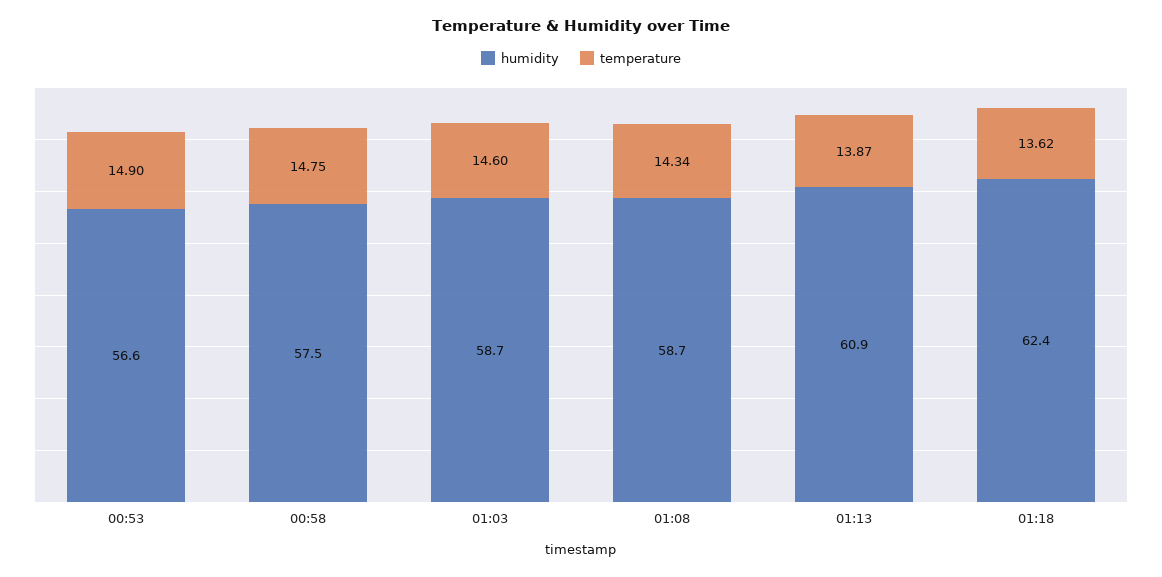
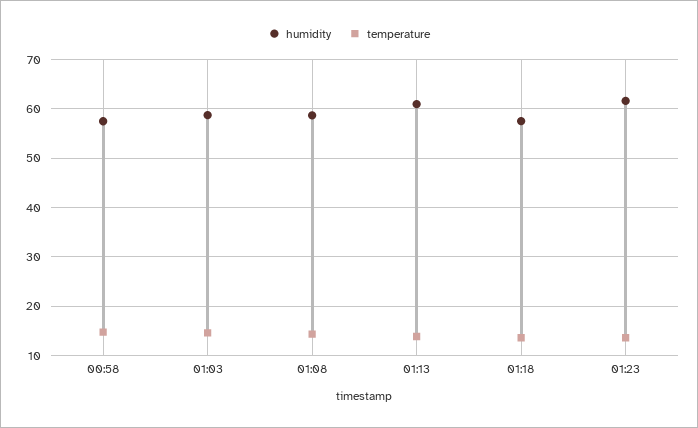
humidity, 00:53: 56.6 -> none
temperature, 00:53: 14.9 -> none
humidity, 01:18: 62.4 -> 58
humidity, 01:23: none -> 62
temperature, 01:23: none -> 14

